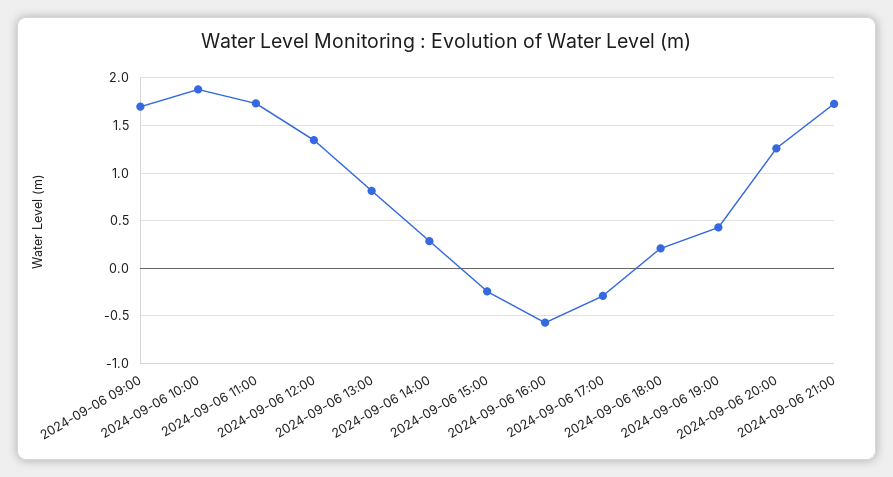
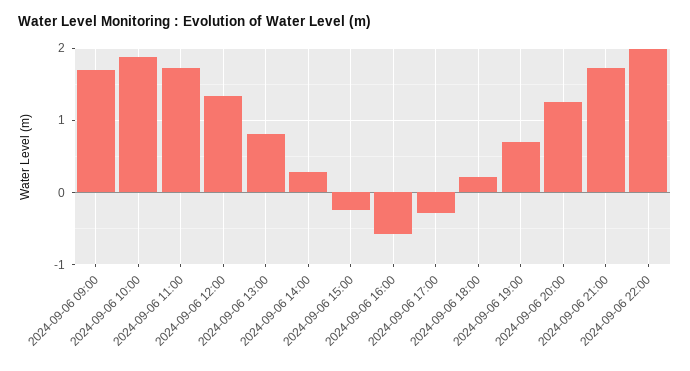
2024-09-06 19:00: 0.4 -> 0.7
2024-09-06 22:00: none -> 2

